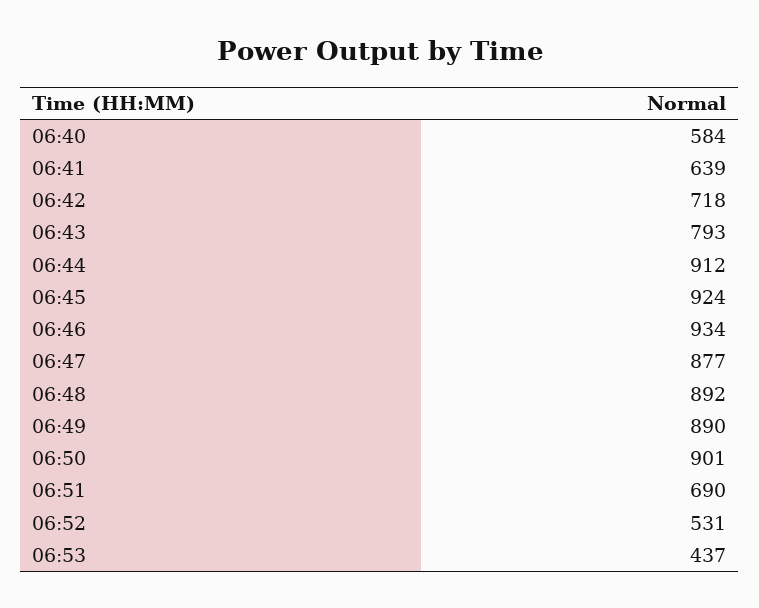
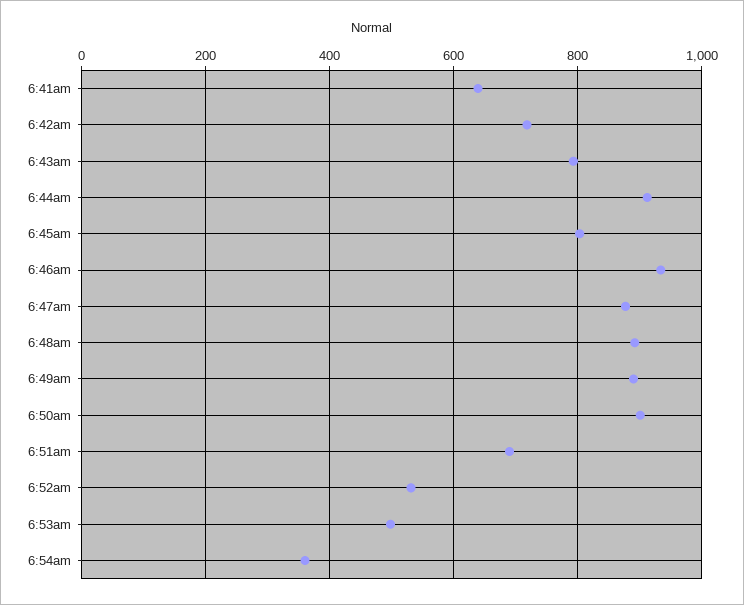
06:40: 584 -> none
06:45: 924 -> 800
06:53: 437 -> 500
6:54am: none -> 360

